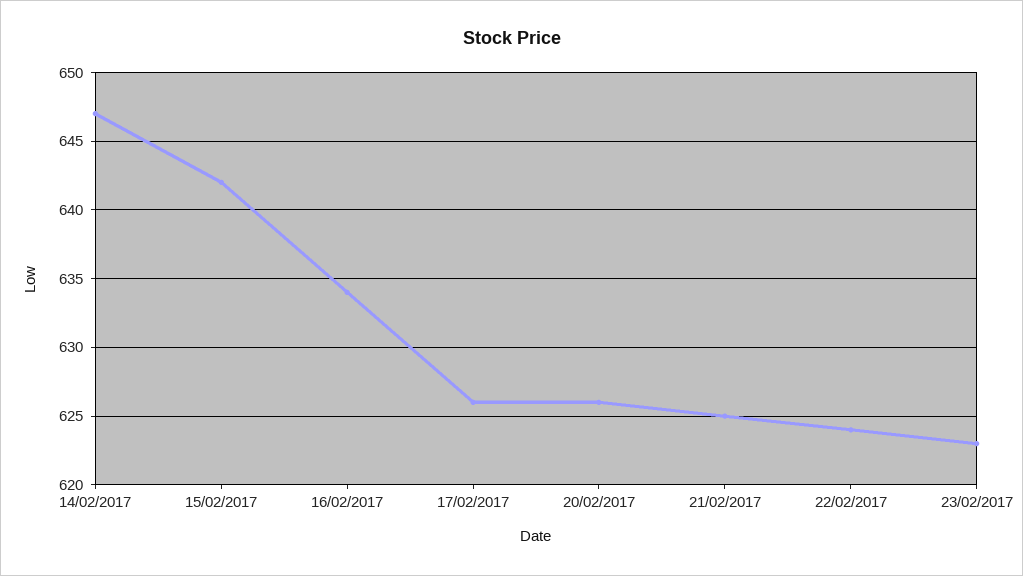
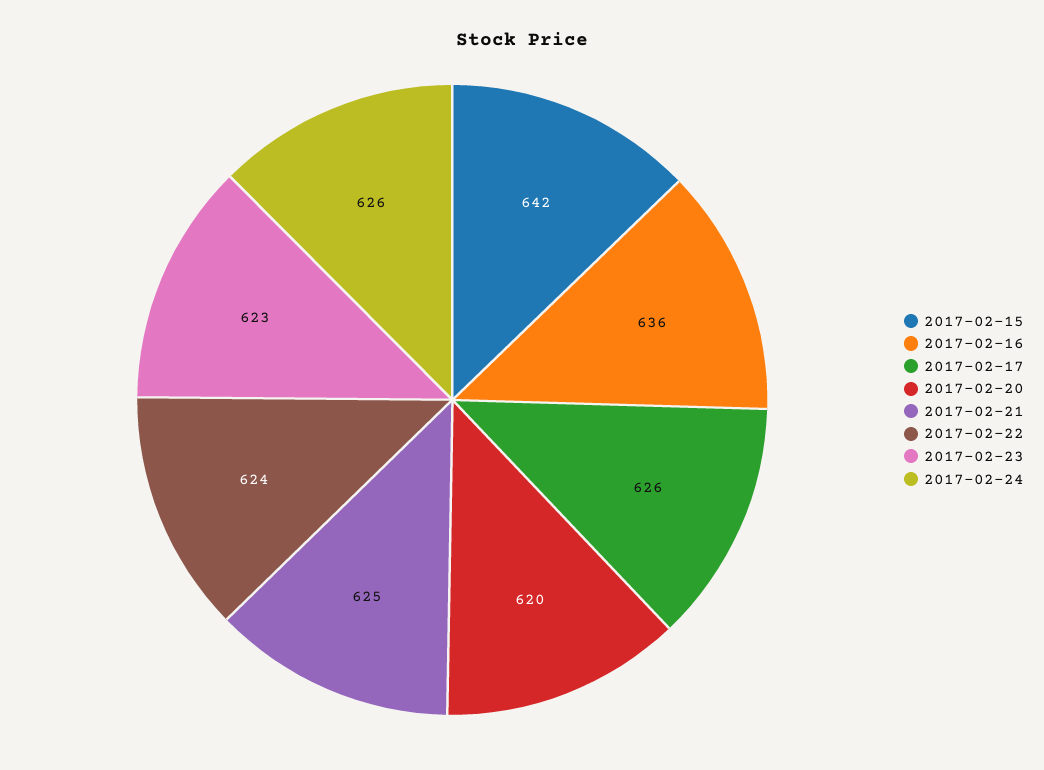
14/02/2017: 647 -> none
16/02/2017: 634 -> 636
20/02/2017: 626 -> 620
2017-02-24: none -> 626

